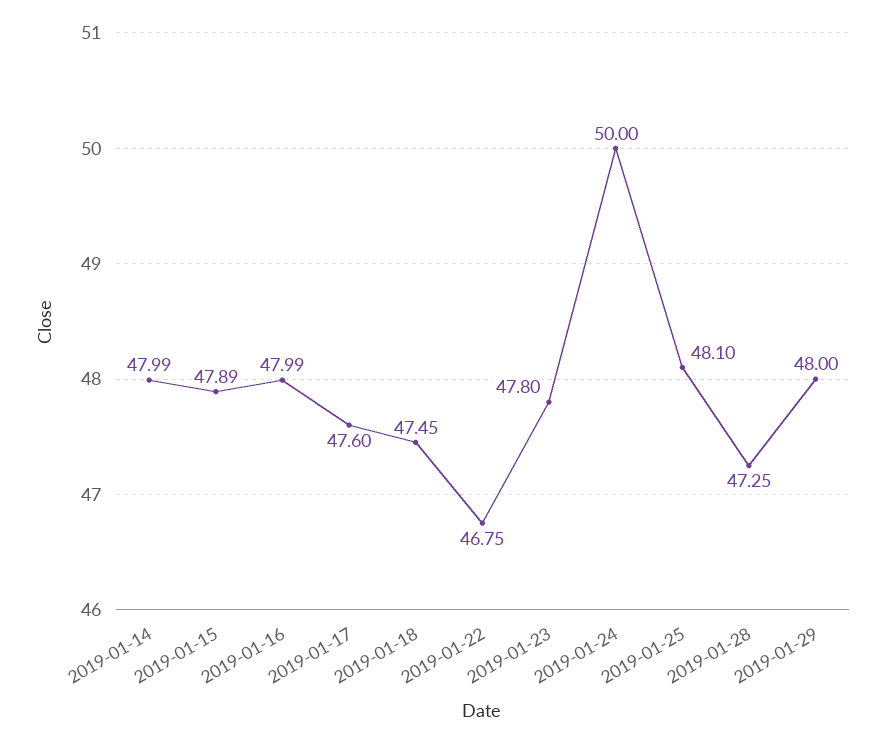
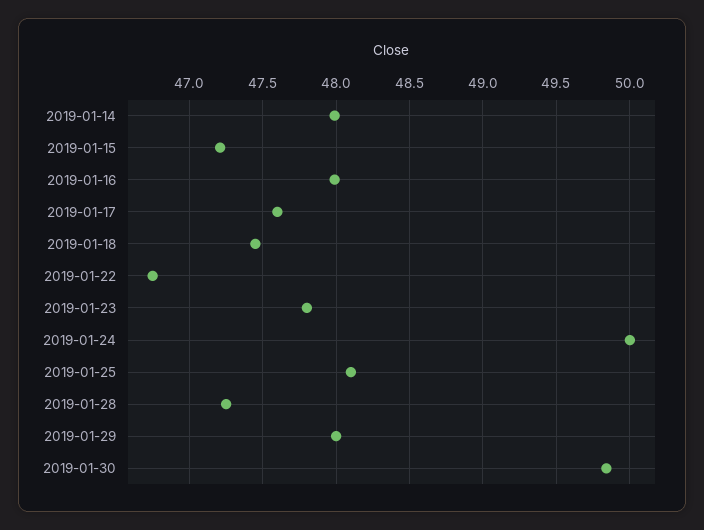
2019-01-15: 47.89 -> 47.2
2019-01-30: none -> 49.85

